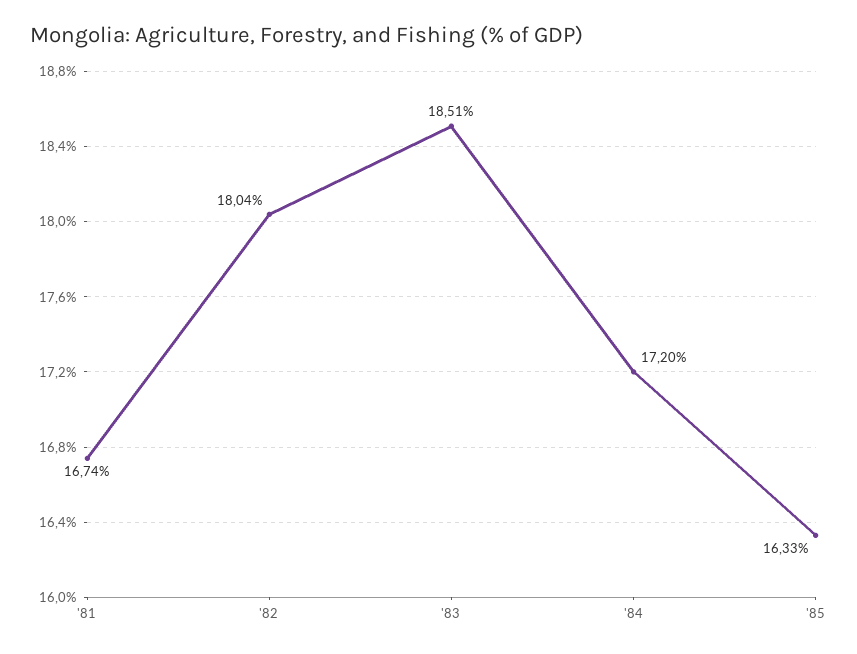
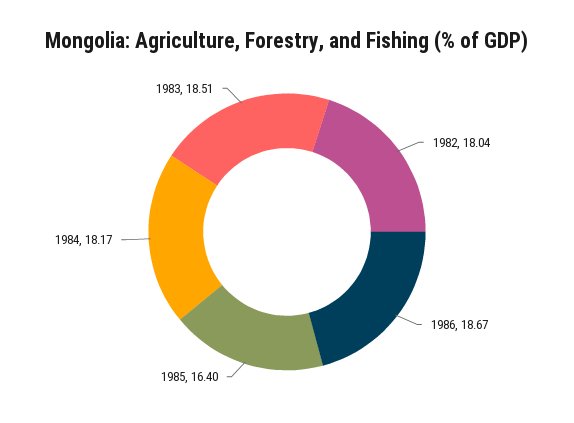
'81: 16.74 -> none
'84: 17.2 -> 18.17
'85: 16.33 -> 16.4
1986: none -> 18.67

